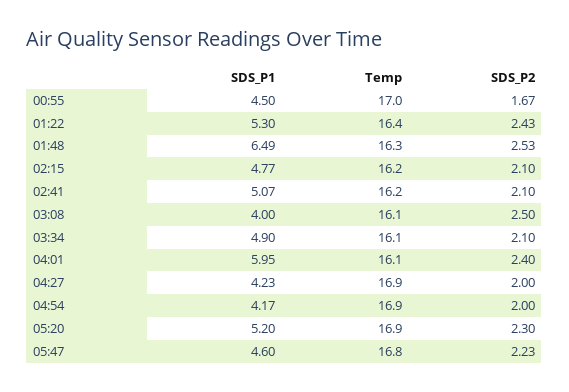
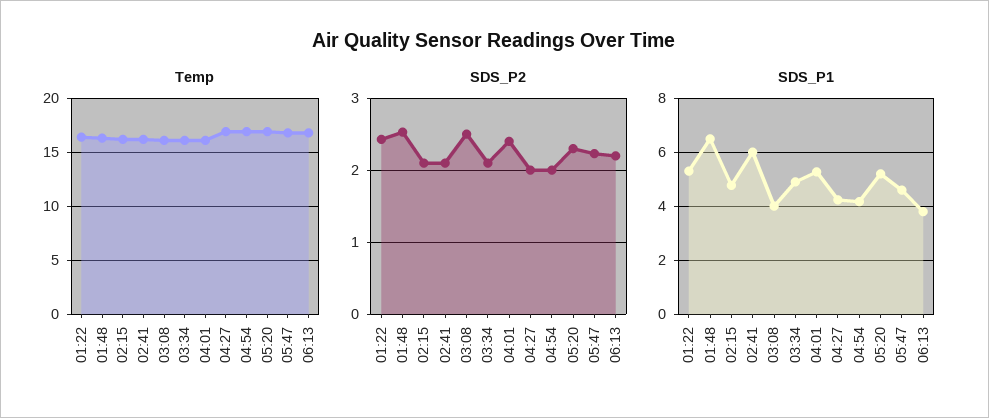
SDS_P1, 00:55: 4.5 -> none
Temp, 00:55: 17 -> none
SDS_P2, 00:55: 1.67 -> none
SDS_P1, 02:41: 5.07 -> 6
SDS_P1, 04:01: 5.95 -> 5.25
Temp, 06:13: none -> 17
SDS_P2, 06:13: none -> 2.2
SDS_P1, 06:13: none -> 3.75

